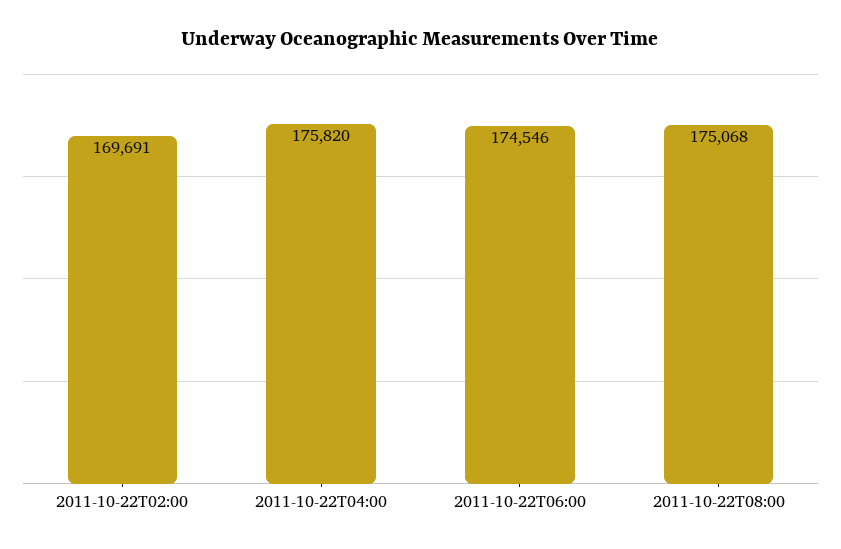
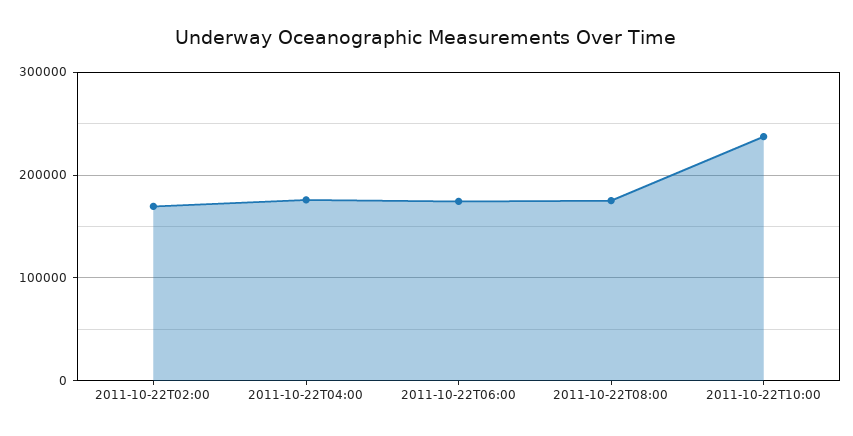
2011-10-22T10:00: none -> 240000

